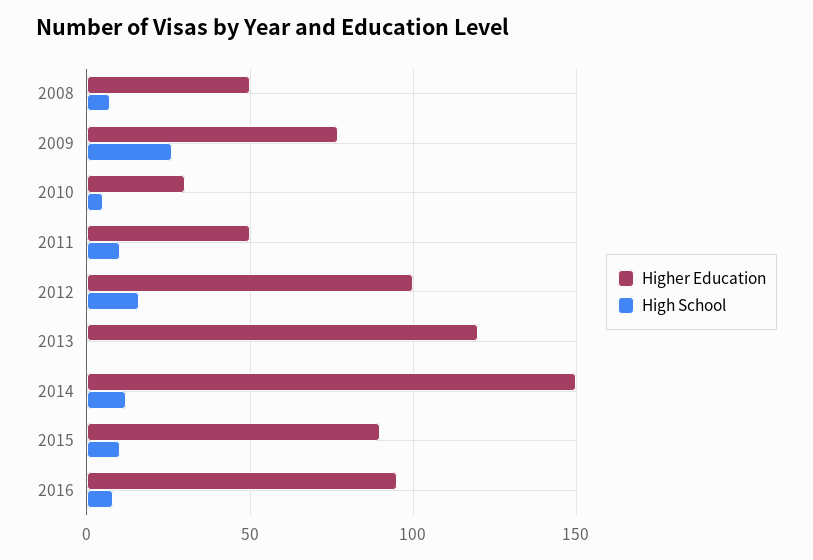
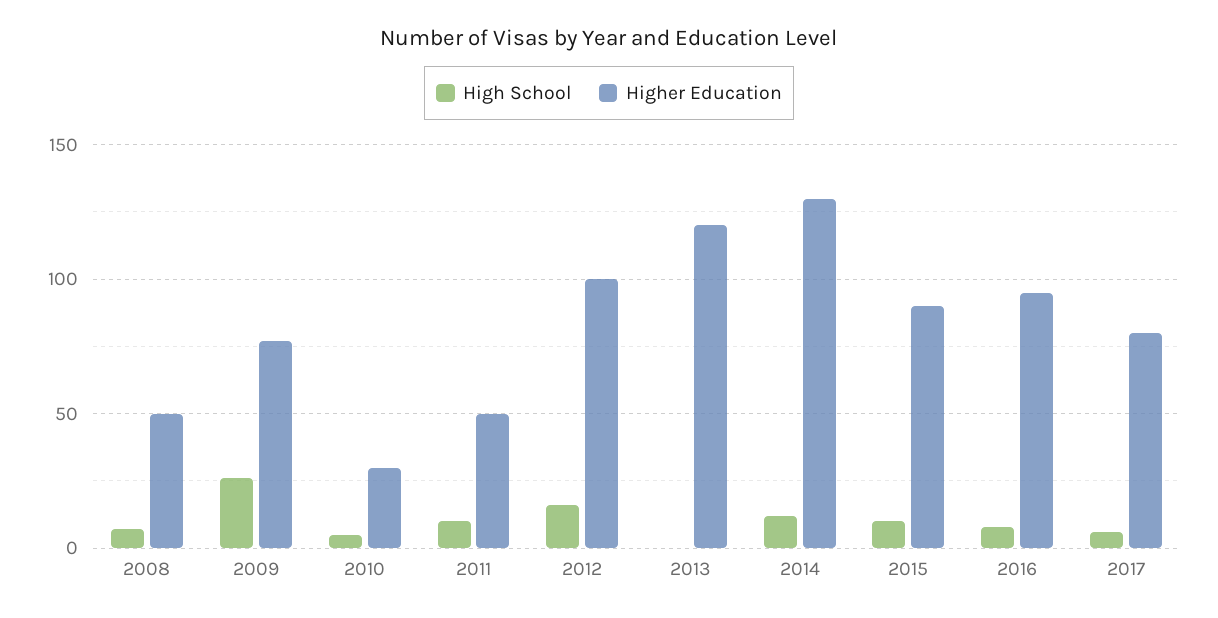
Higher Education, 2014: 150 -> 130
High School, 2017: none -> 5
Higher Education, 2017: none -> 80

